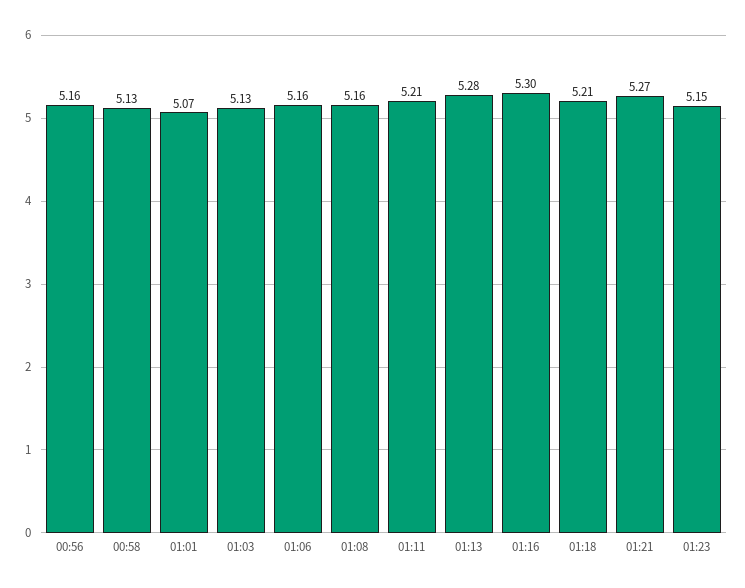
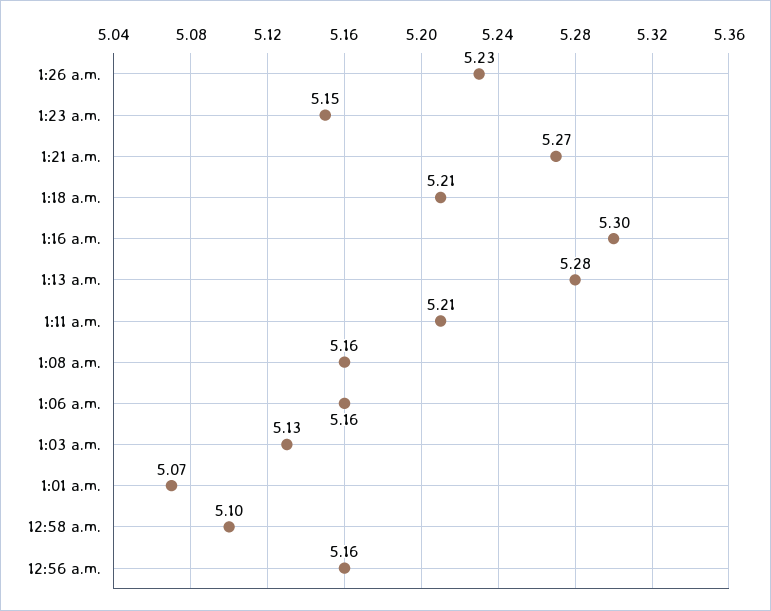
00:58: 5.13 -> 5.1
1:26 a.m.: none -> 5.23

